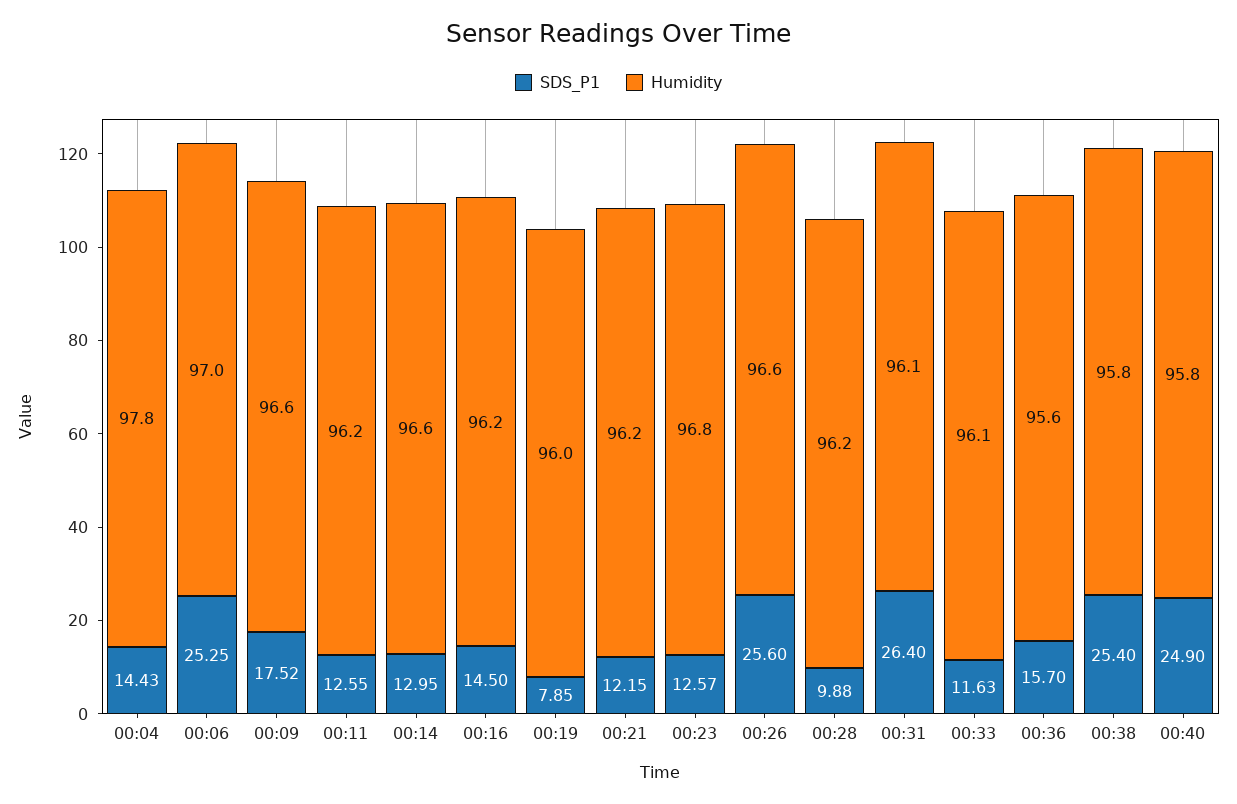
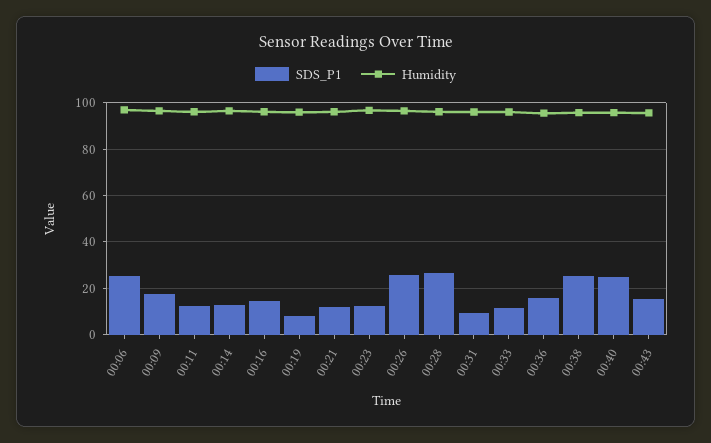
SDS_P1, 00:04: 14.43 -> none
Humidity, 00:04: 97.8 -> none
SDS_P1, 00:28: 9.88 -> 25
SDS_P1, 00:31: 26.4 -> 10
SDS_P1, 00:43: none -> 15
Humidity, 00:43: none -> 95

